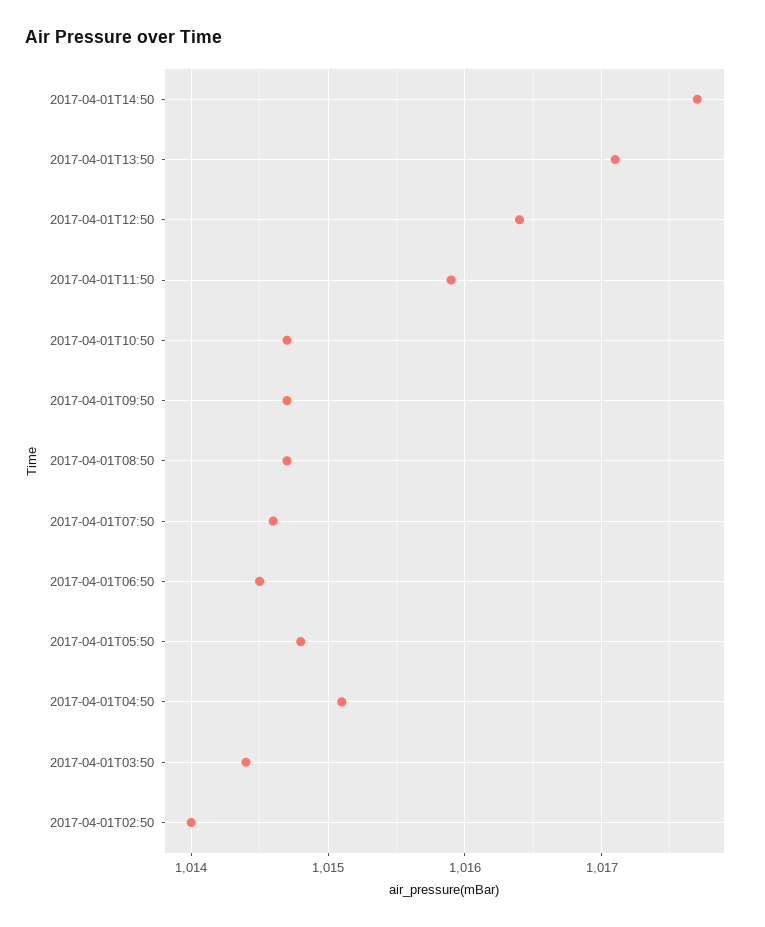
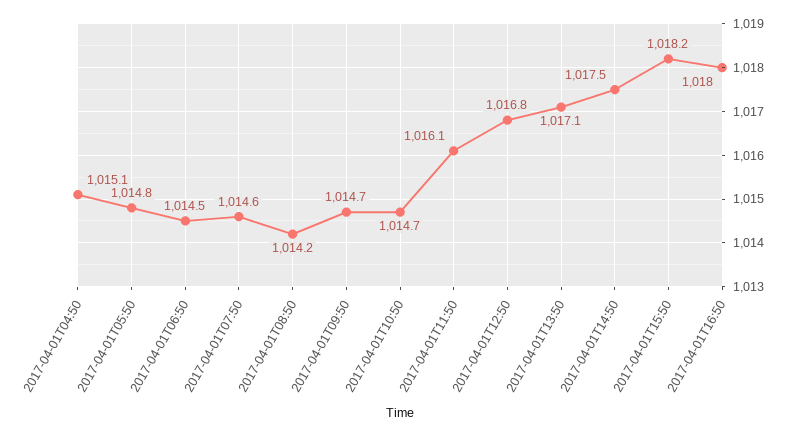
2017-04-01T14:50: 1017.7 -> 1017.5
2017-04-01T12:50: 1016.4 -> 1016.8
2017-04-01T11:50: 1015.9 -> 1016.1
2017-04-01T08:50: 1014.7 -> 1014.2
2017-04-01T03:50: 1014.4 -> none
2017-04-01T02:50: 1014 -> none
2017-04-01T15:50: none -> 1018.2
2017-04-01T16:50: none -> 1018

